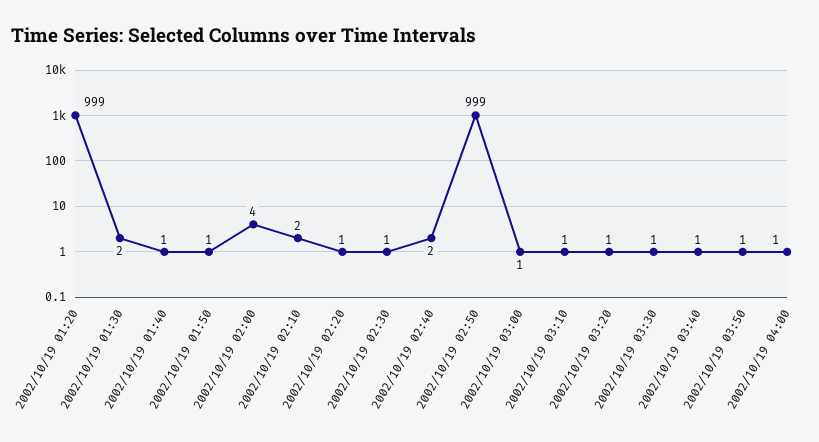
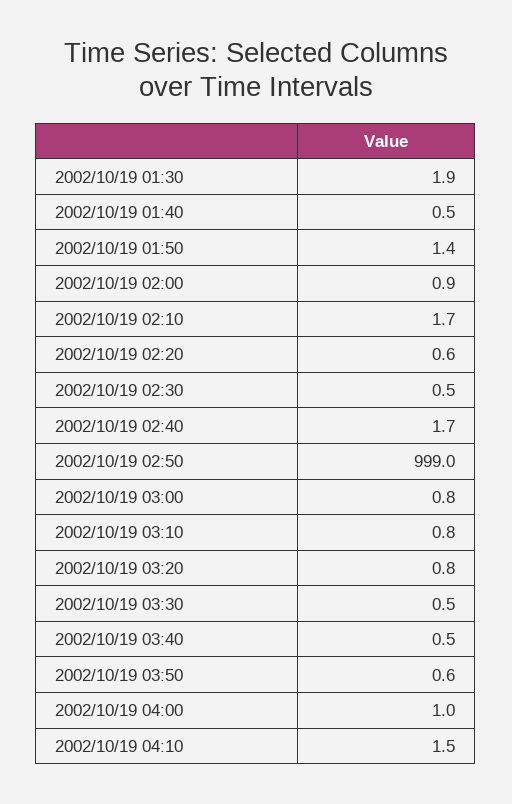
2002/10/19 01:20: 999 -> none
2002/10/19 02:00: 4 -> 0.9
2002/10/19 04:10: none -> 1.5

